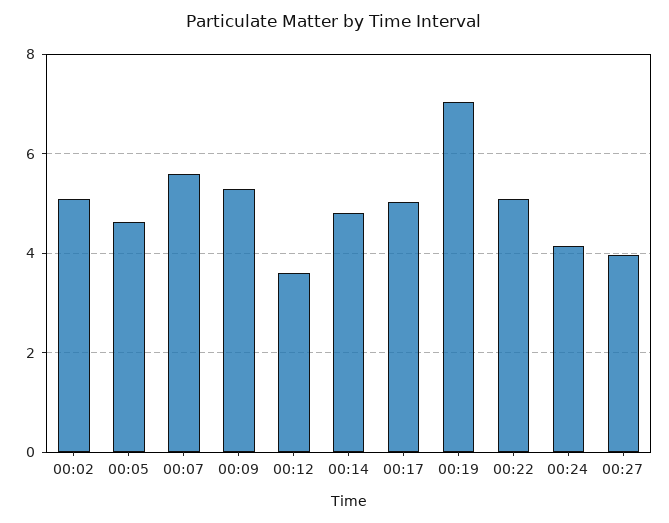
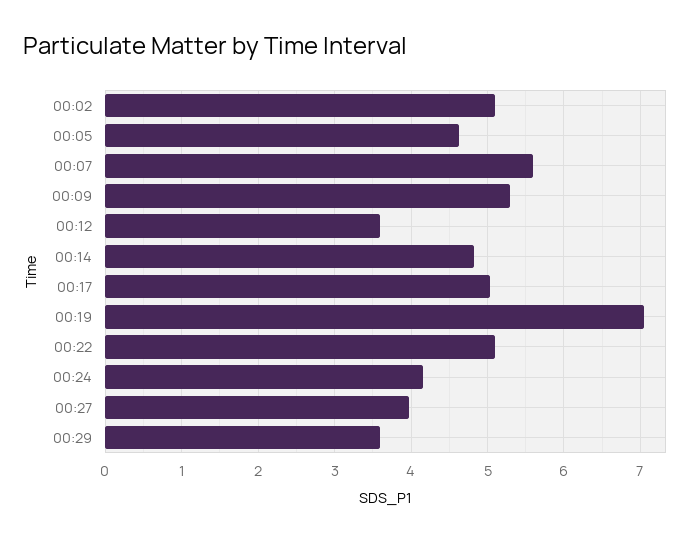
00:29: none -> 3.6

